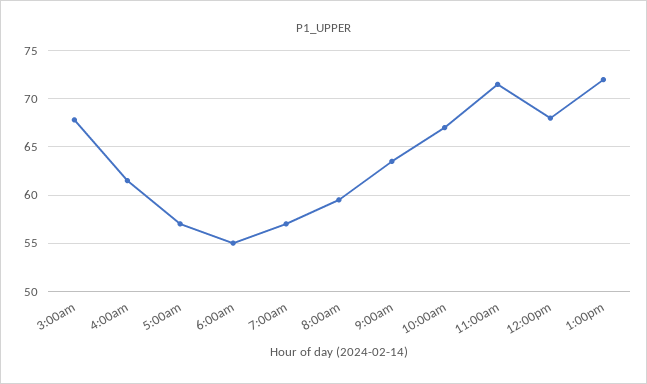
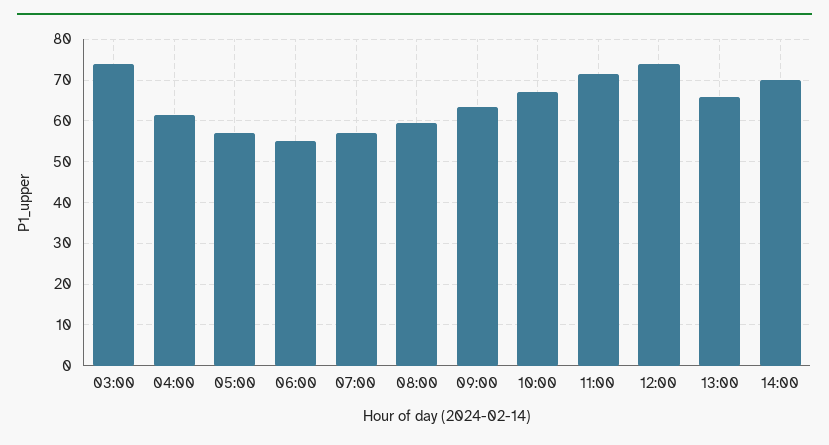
3:00am: 68 -> 74
12:00pm: 68 -> 74
1:00pm: 72 -> 66
14:00: none -> 70

